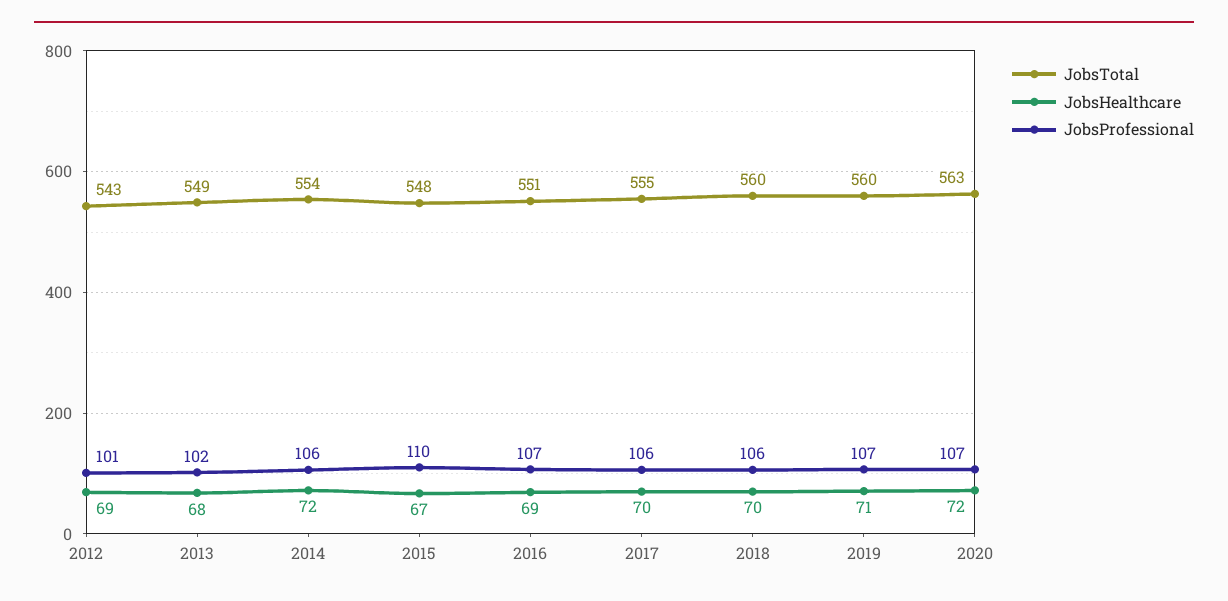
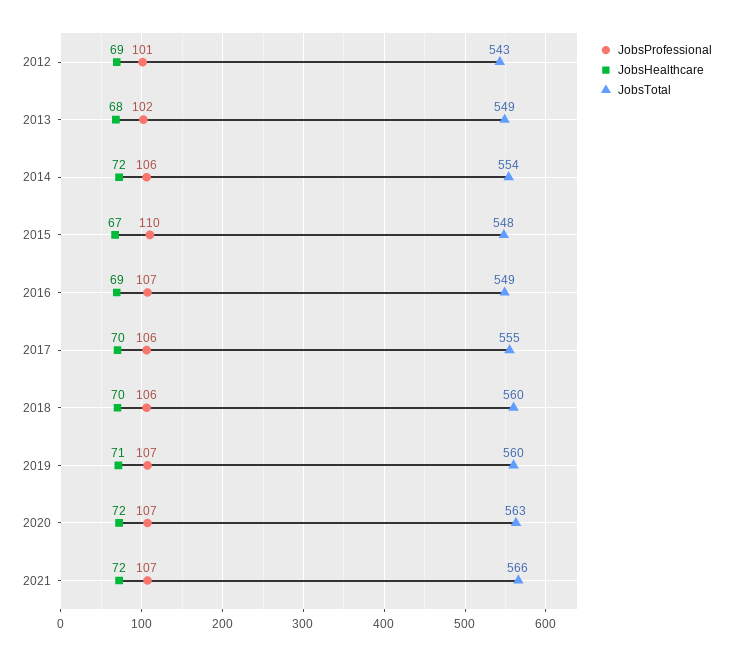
JobsTotal, 2016: 551 -> 549
JobsProfessional, 2021: none -> 107
JobsHealthcare, 2021: none -> 72
JobsTotal, 2021: none -> 566

